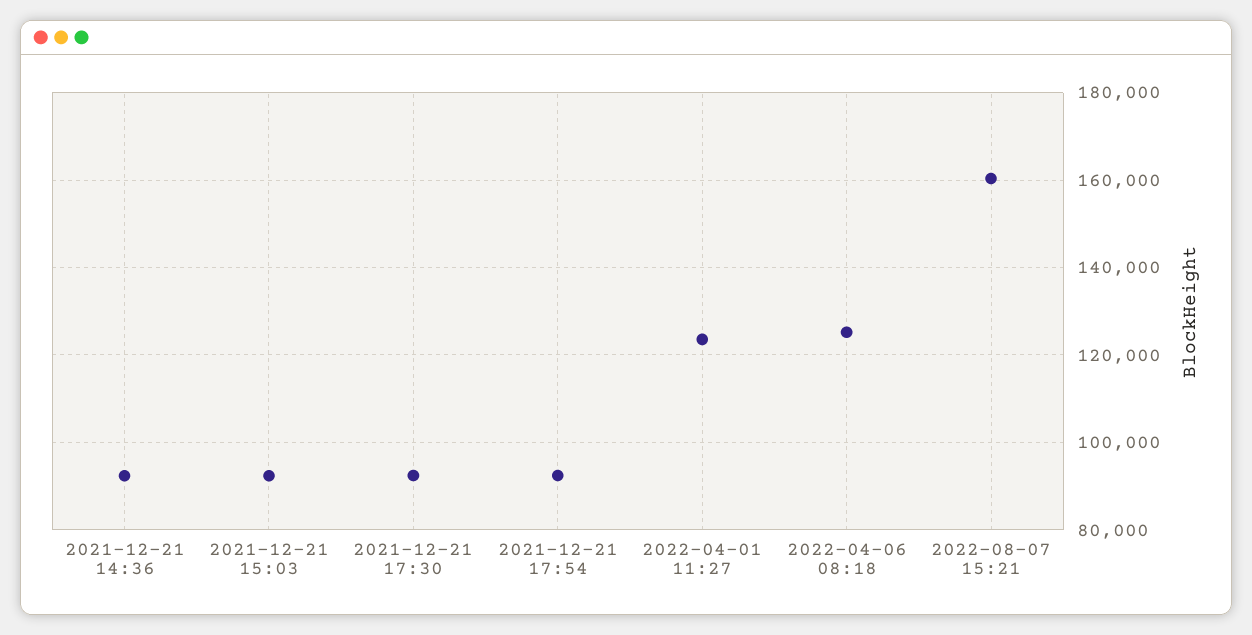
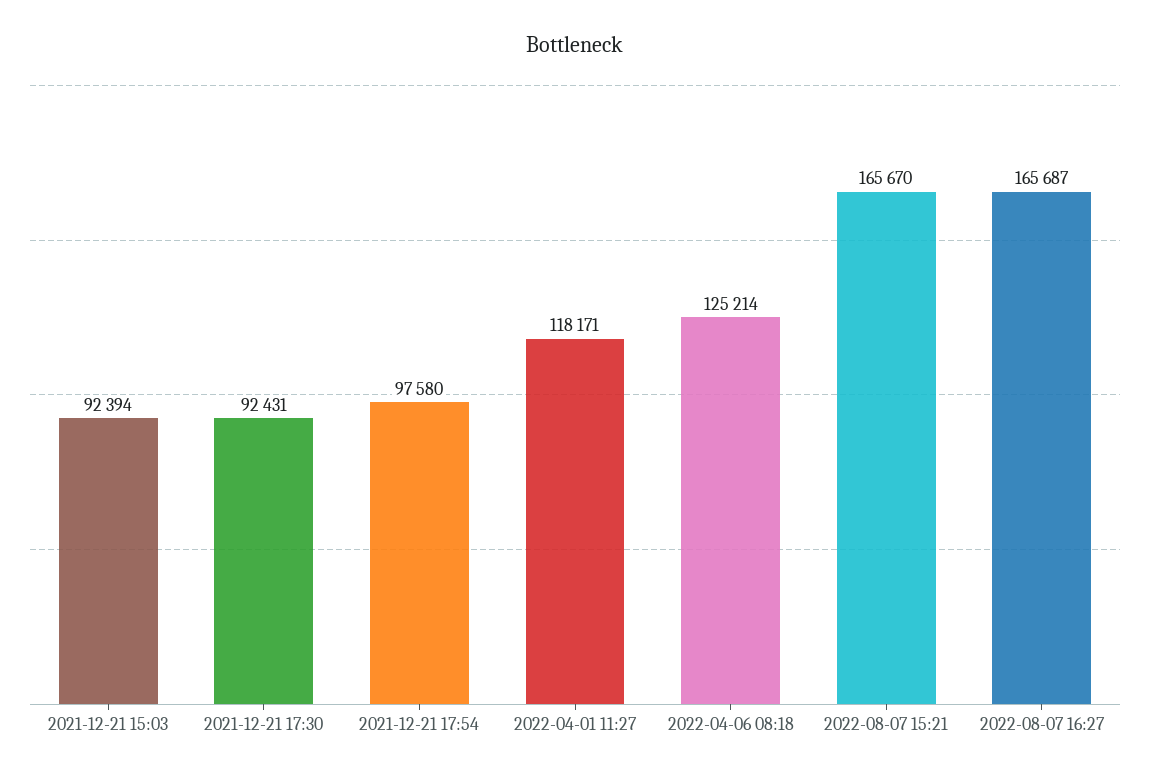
2021-12-21 14:36: 92000 -> none
2021-12-21 17:54: 92000 -> 97580
2022-04-01 11:27: 124000 -> 118171
2022-08-07 15:21: 160000 -> 165670
2022-08-07 16:27: none -> 165687

